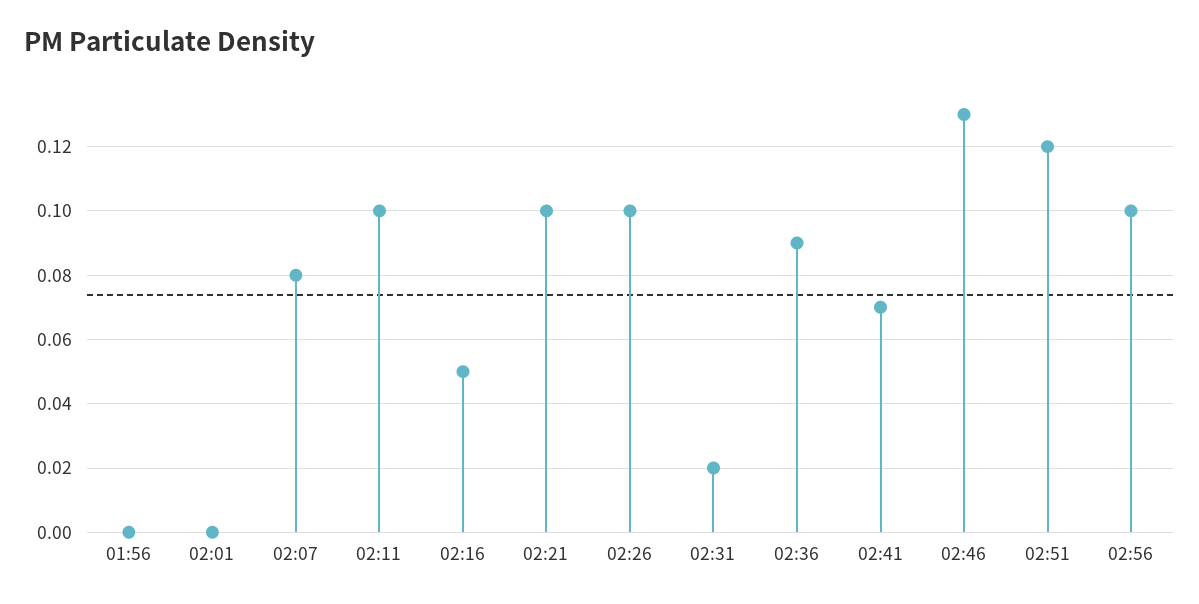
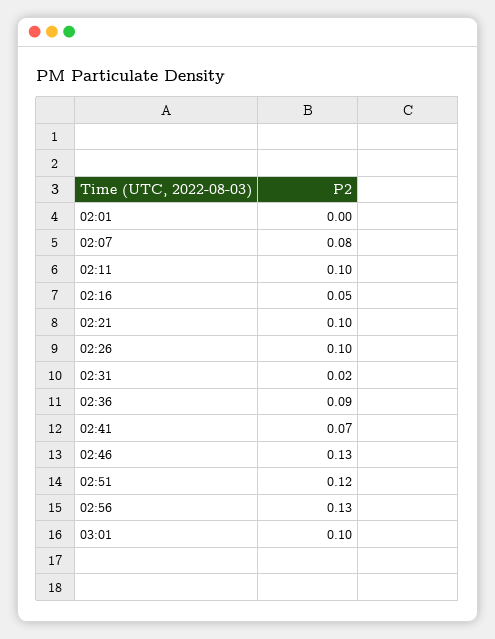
01:56: 0 -> none
02:56: 0.1 -> 0.13
03:01: none -> 0.1

